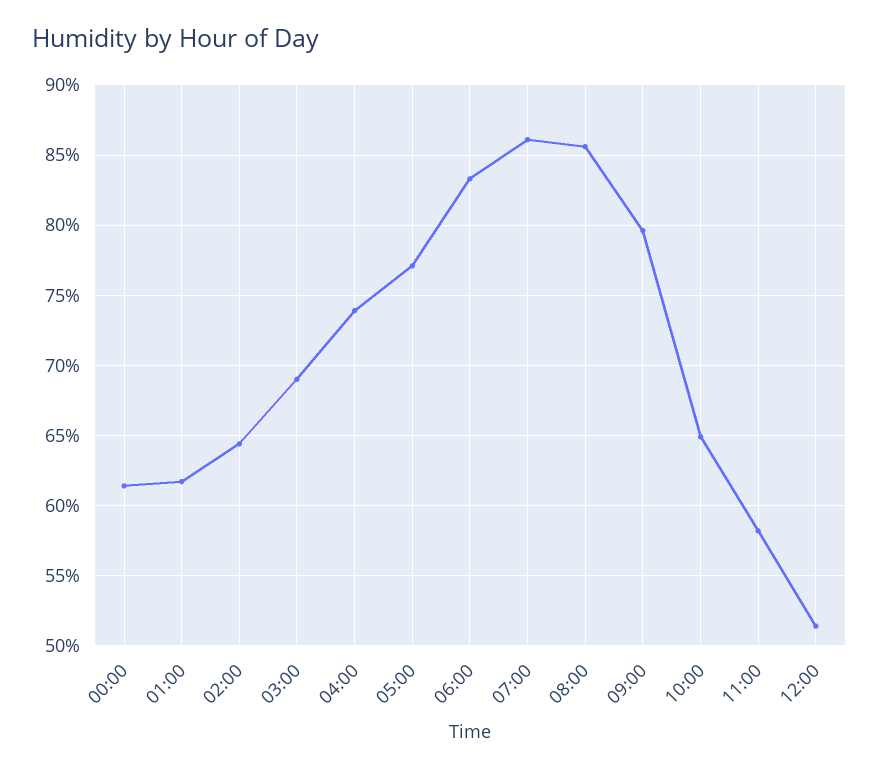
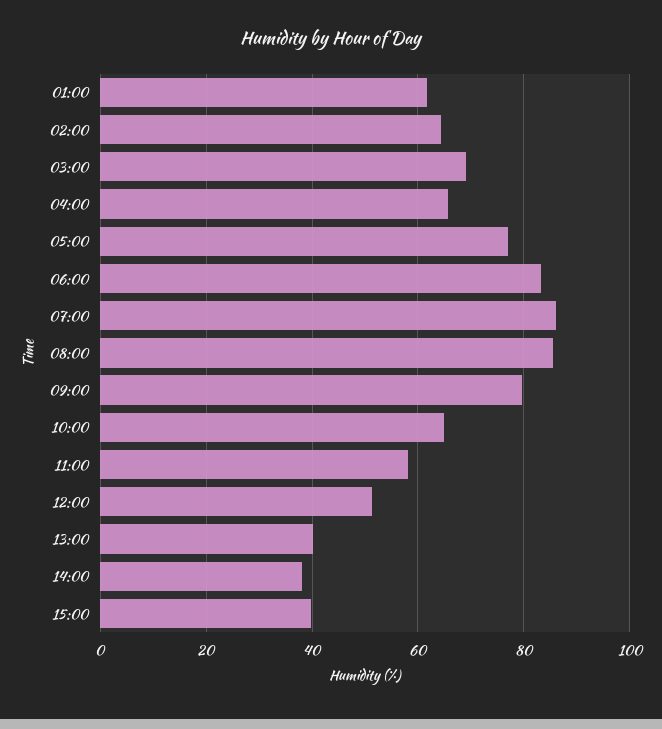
00:00: 61.5 -> none
04:00: 74 -> 66
13:00: none -> 40
14:00: none -> 38
15:00: none -> 40

